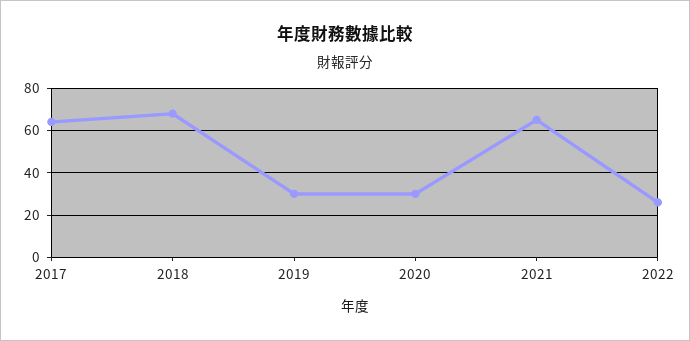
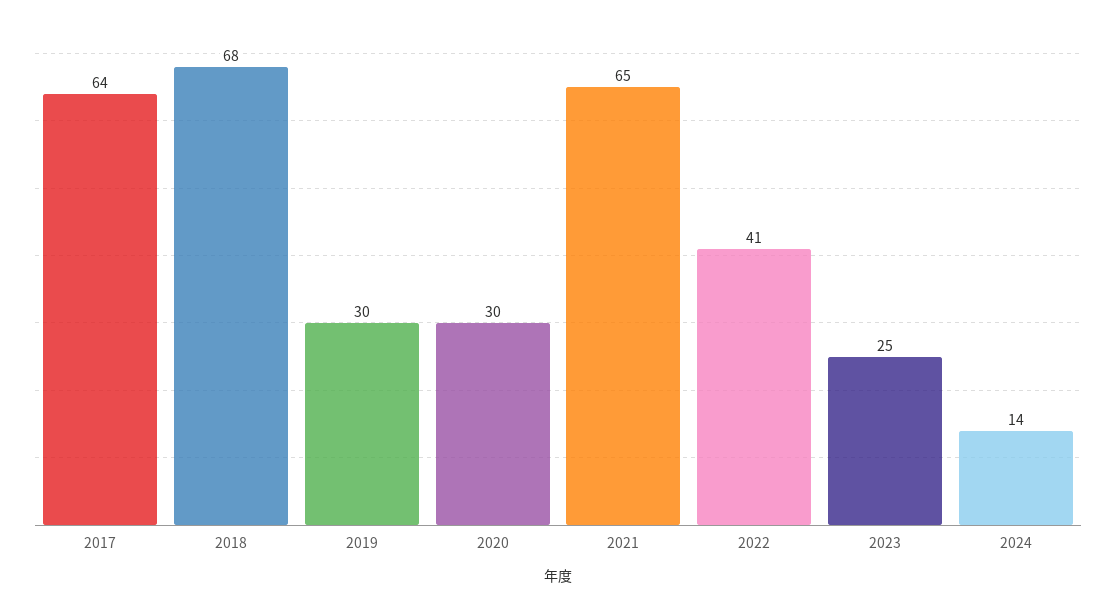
2022: 25 -> 41
2023: none -> 25
2024: none -> 14

